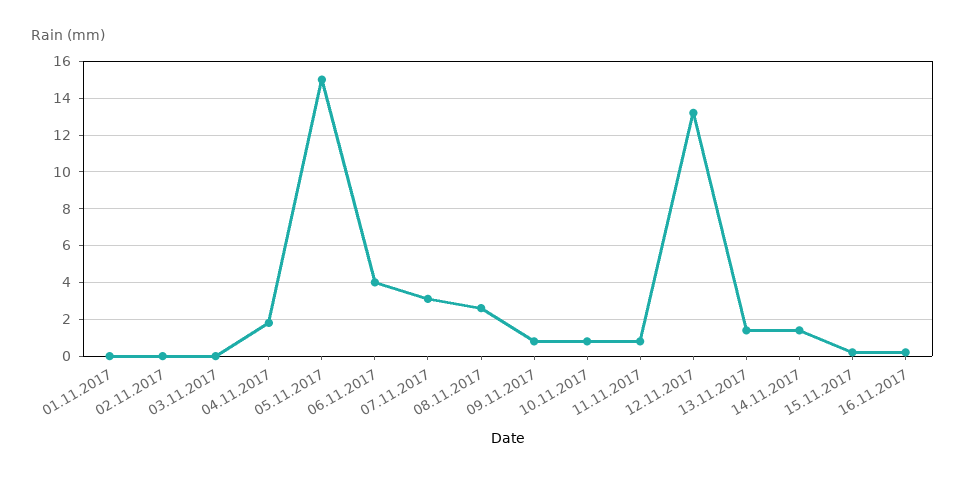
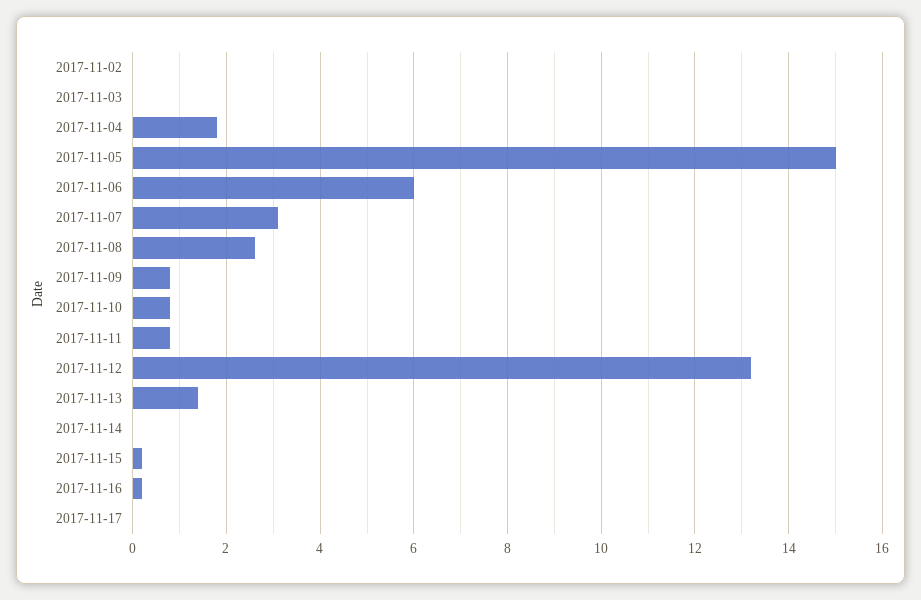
01.11.2017: 0 -> none
06.11.2017: 4 -> 6
14.11.2017: 1.5 -> 0
2017-11-17: none -> 0

